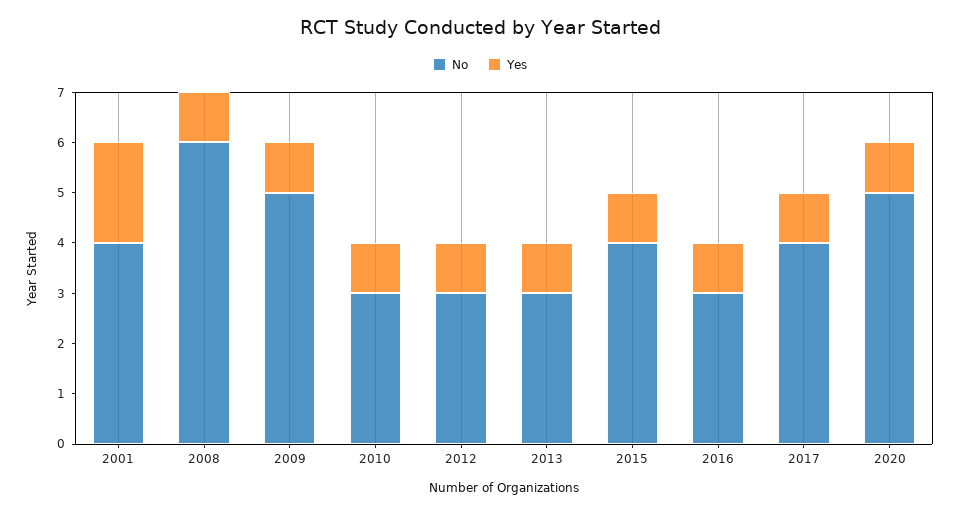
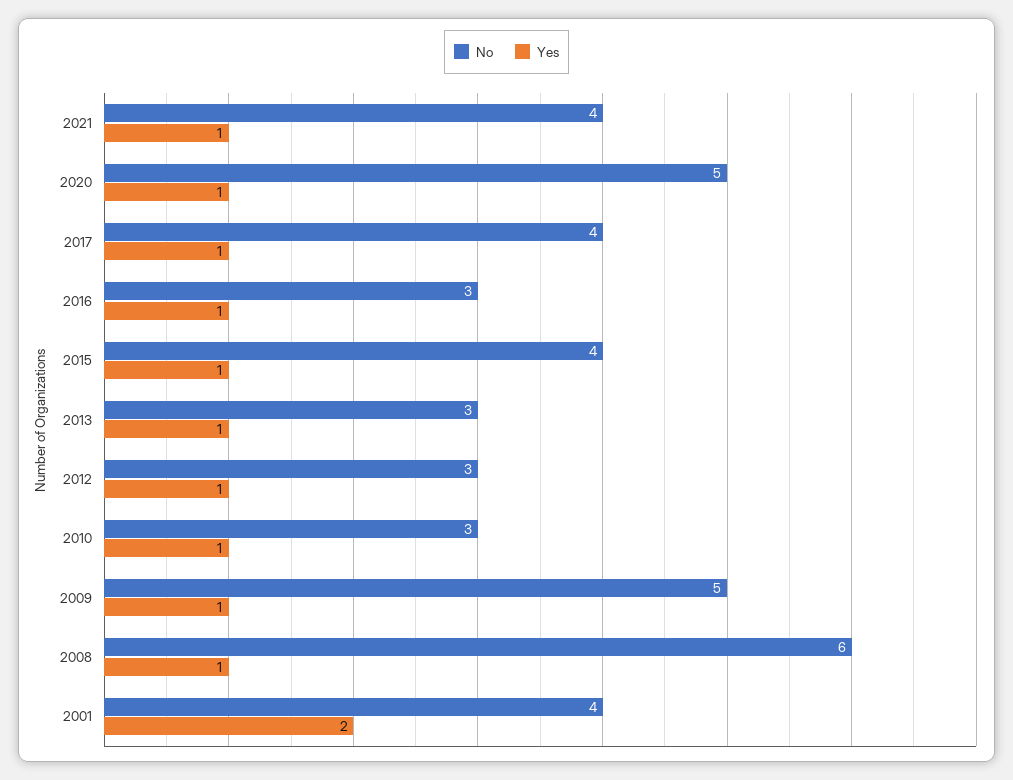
No, 2021: none -> 4
Yes, 2021: none -> 1

